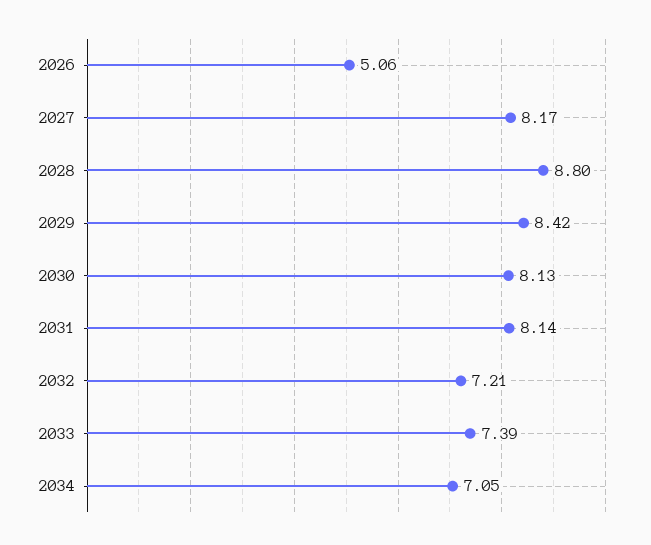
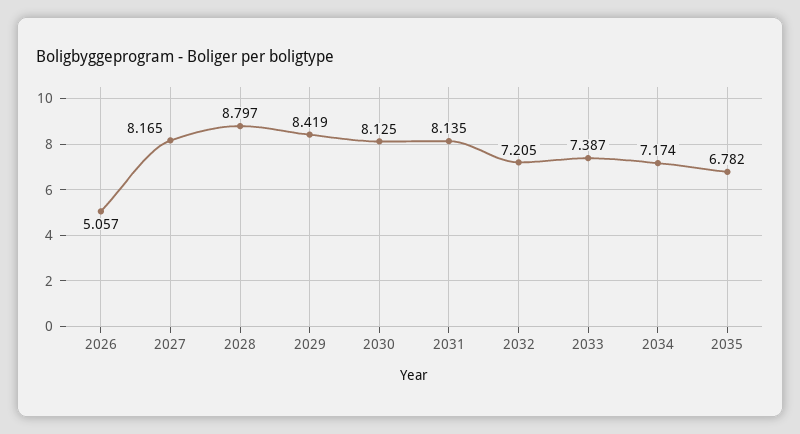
2034: 7.05 -> 7.174
2035: none -> 6.782

